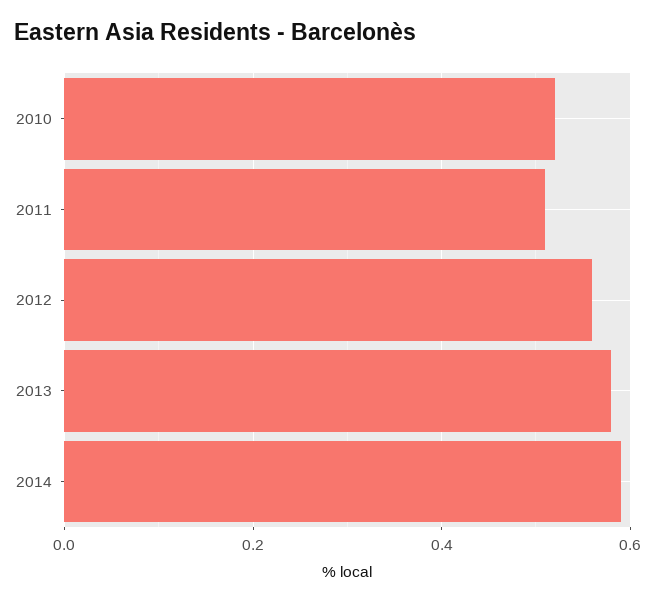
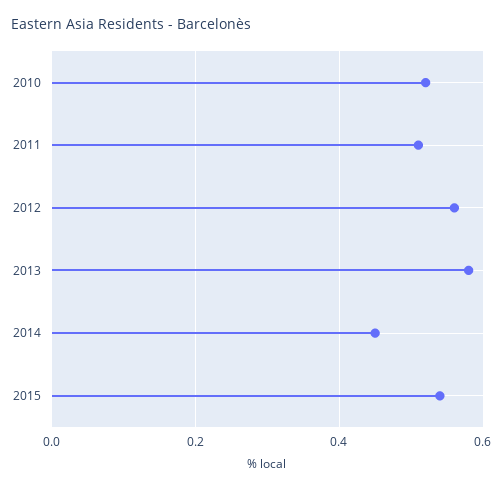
2014: 0.6 -> 0.45
2015: none -> 0.55

